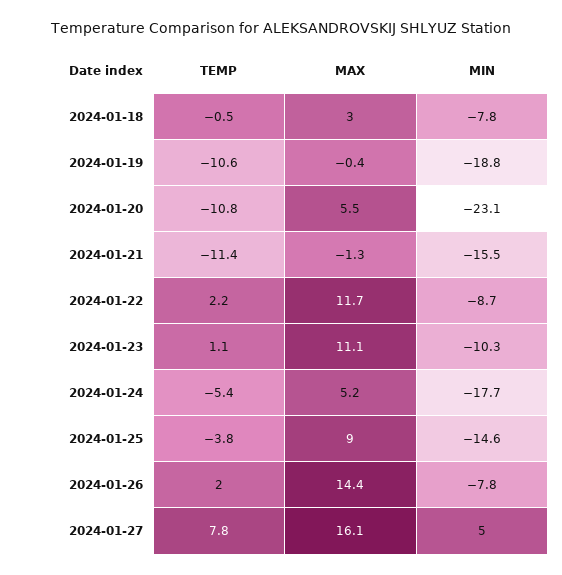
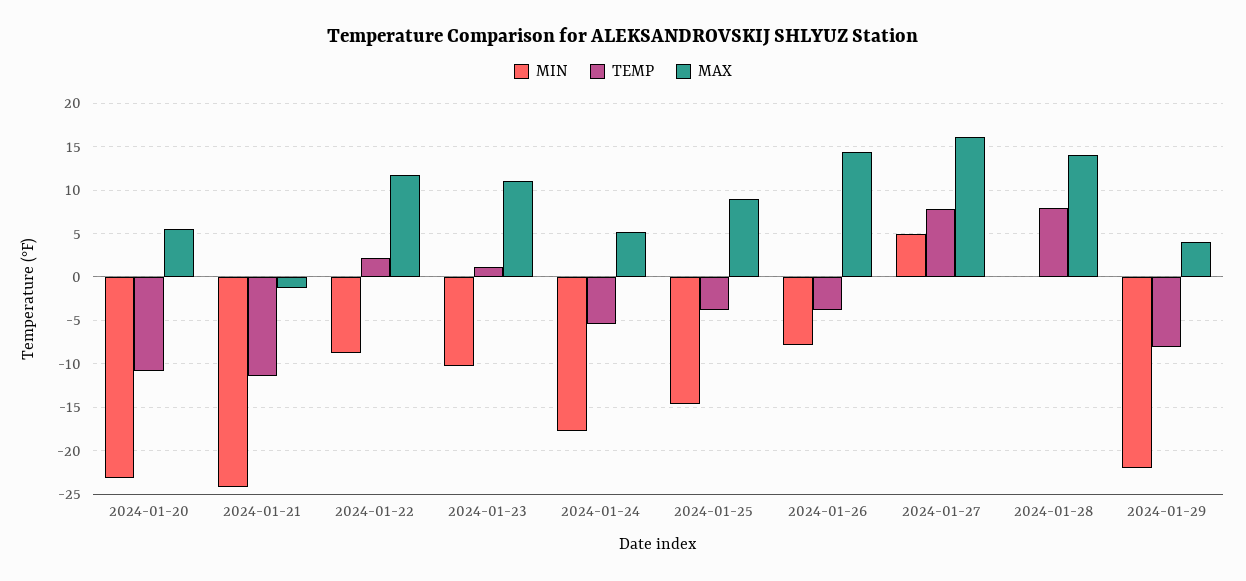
TEMP, 2024-01-18: -0.5 -> none
MAX, 2024-01-18: 3 -> none
MIN, 2024-01-18: -7.8 -> none
TEMP, 2024-01-19: -10.6 -> none
MAX, 2024-01-19: -0.4 -> none
MIN, 2024-01-19: -18.8 -> none
MIN, 2024-01-21: -15.5 -> -24
TEMP, 2024-01-26: 2 -> -4
MIN, 2024-01-28: none -> 0
TEMP, 2024-01-28: none -> 8
MAX, 2024-01-28: none -> 14
MIN, 2024-01-29: none -> -22
TEMP, 2024-01-29: none -> -8
MAX, 2024-01-29: none -> 4

